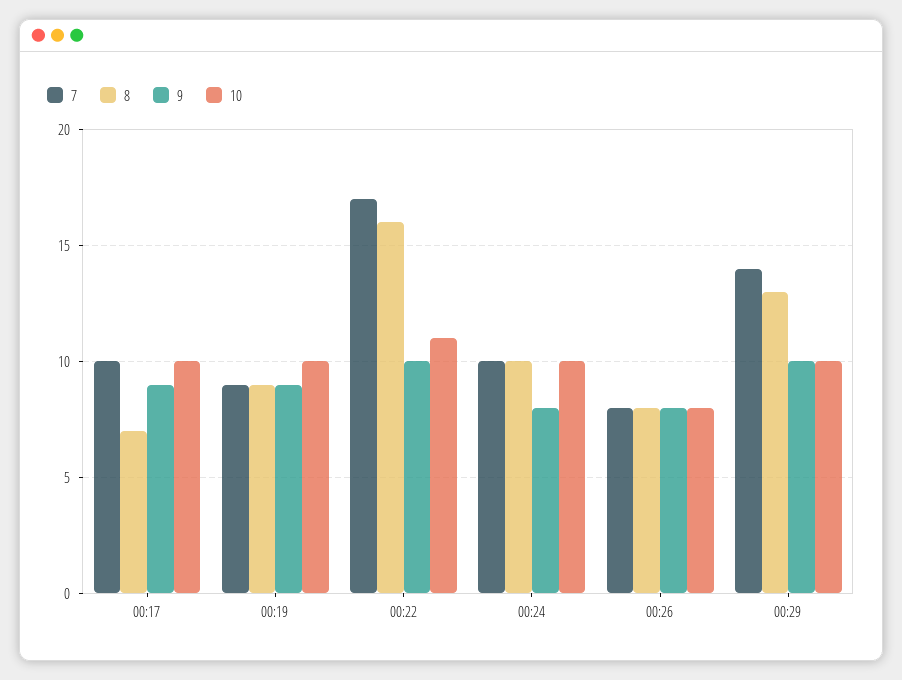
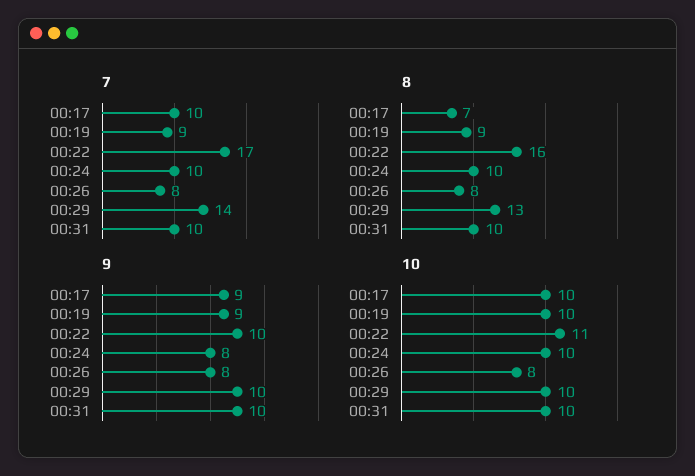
7, 00:31: none -> 10
8, 00:31: none -> 10
9, 00:31: none -> 10
10, 00:31: none -> 10

